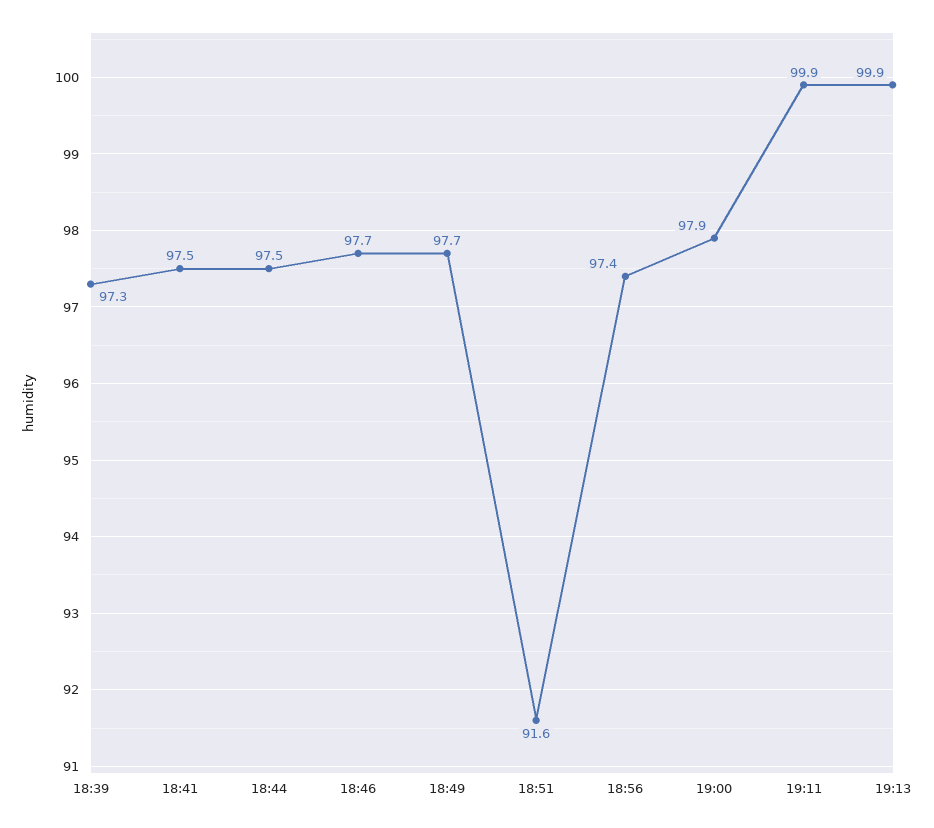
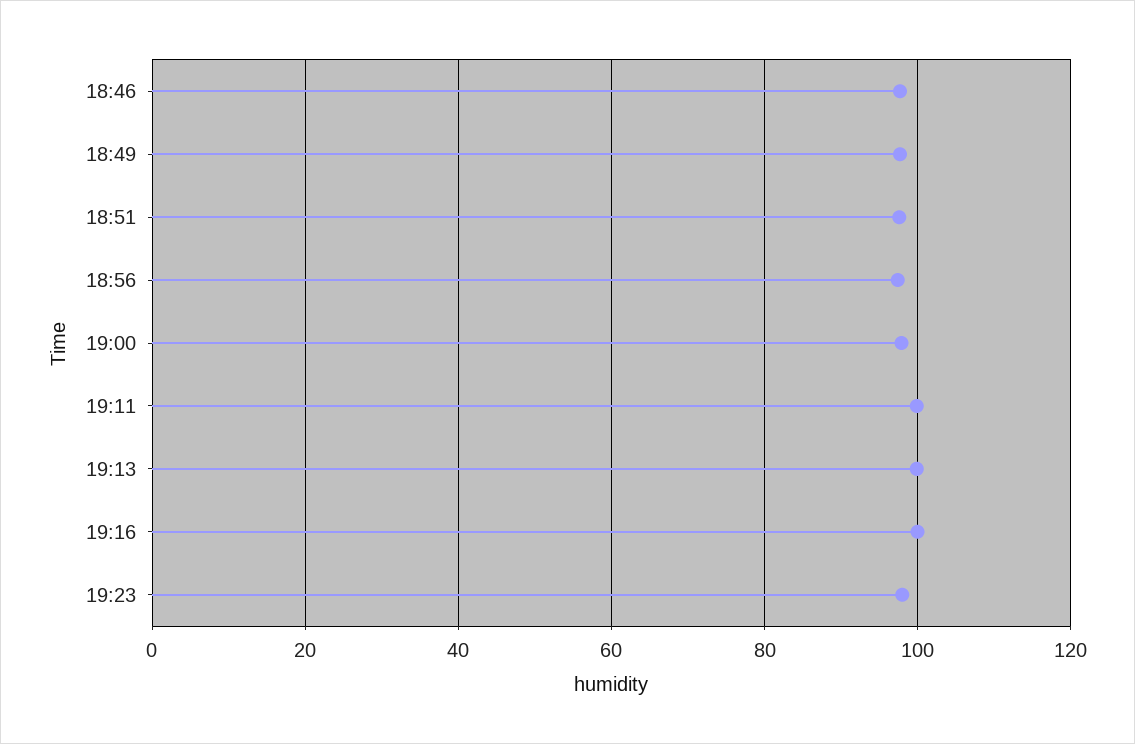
18:39: 97.3 -> none
18:41: 97.5 -> none
18:44: 97.5 -> none
18:51: 91.6 -> 98
19:16: none -> 100
19:23: none -> 98

